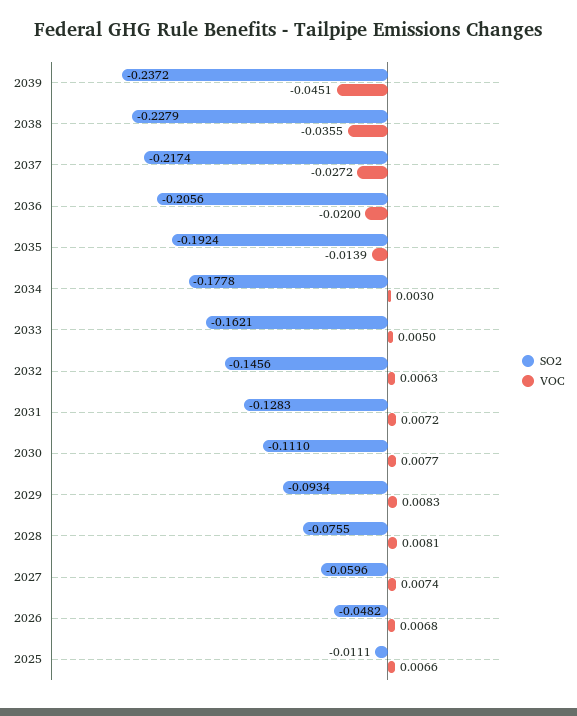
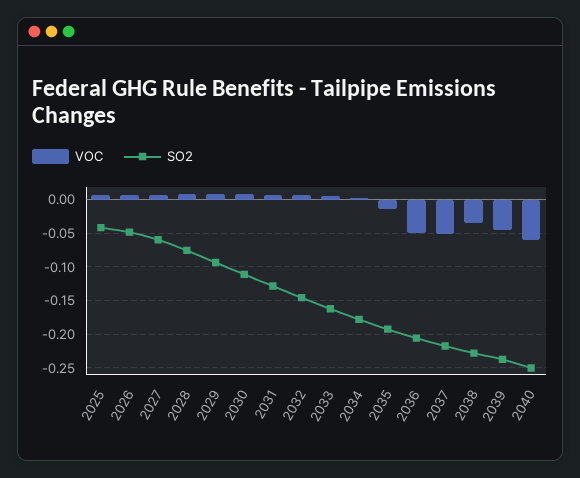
VOC, 2037: -0.0272 -> -0.05
VOC, 2036: -0.02 -> -0.05
SO2, 2025: -0.0111 -> -0.04
VOC, 2040: none -> -0.06
SO2, 2040: none -> -0.25

